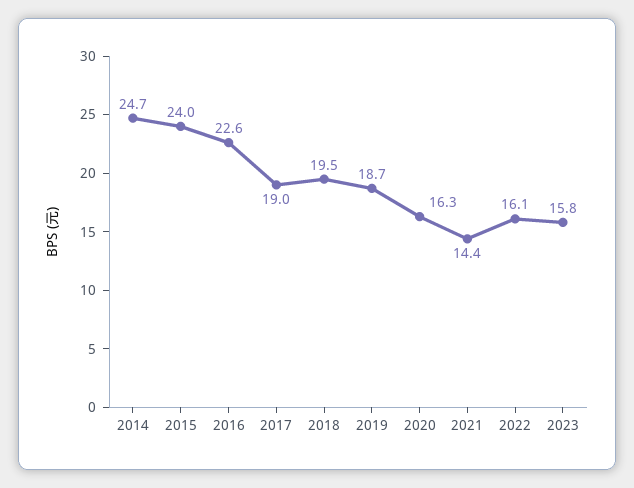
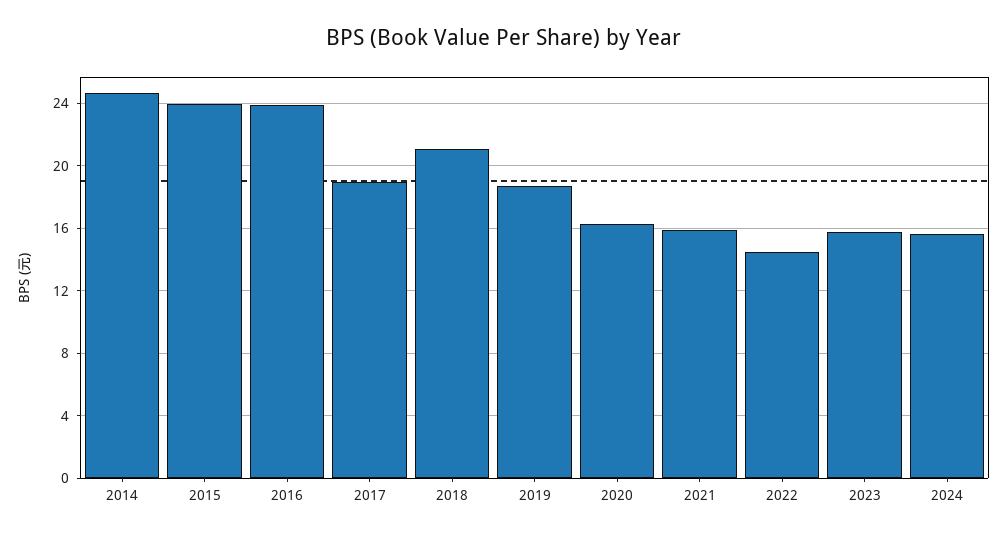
2016: 22.6 -> 24
2018: 19.5 -> 21
2021: 14.4 -> 16
2022: 16.1 -> 14.5
2024: none -> 15.5

